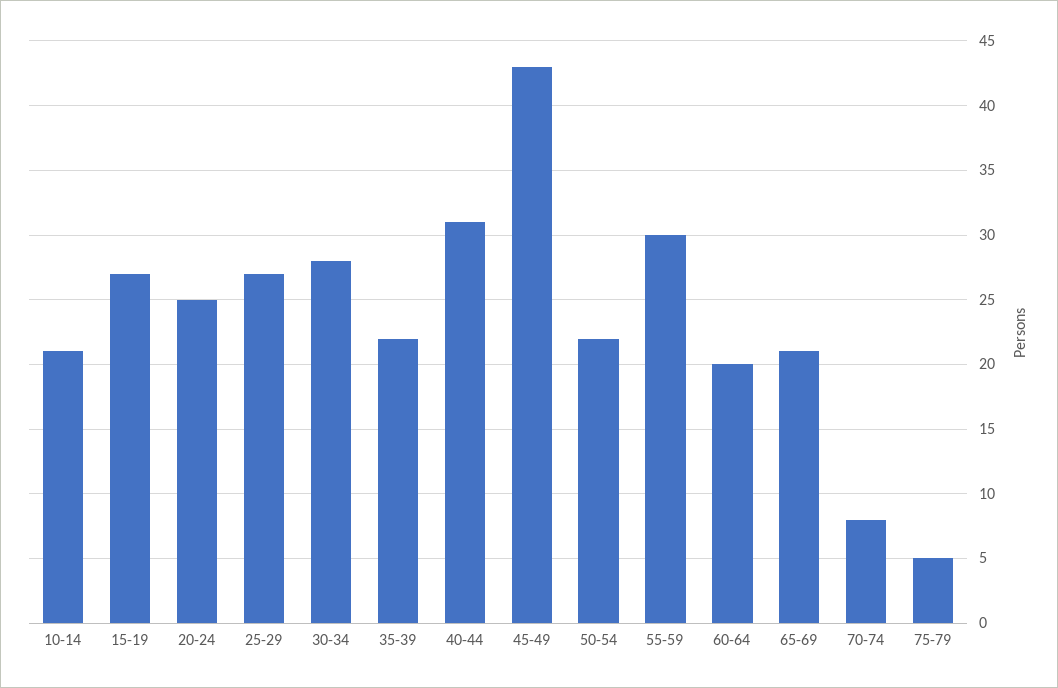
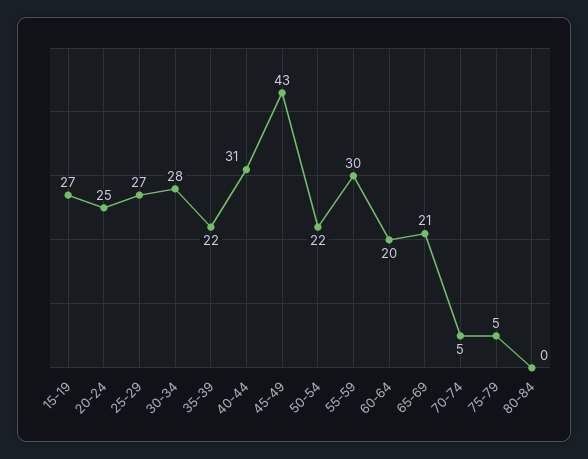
10-14: 21 -> none
70-74: 8 -> 5
80-84: none -> 0

